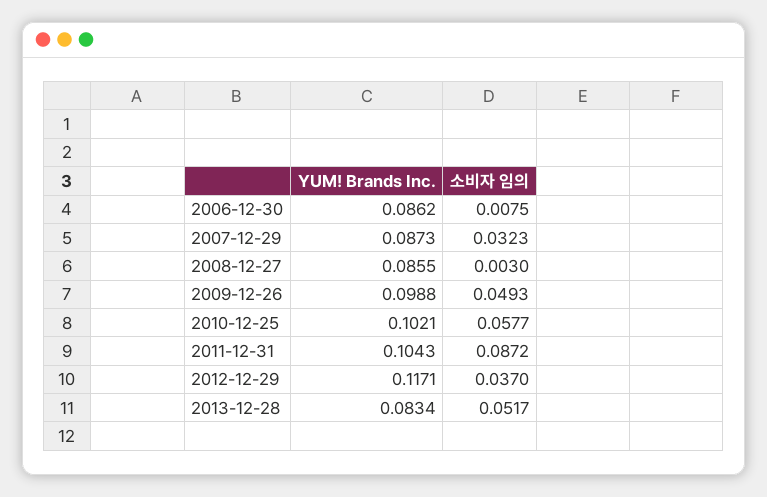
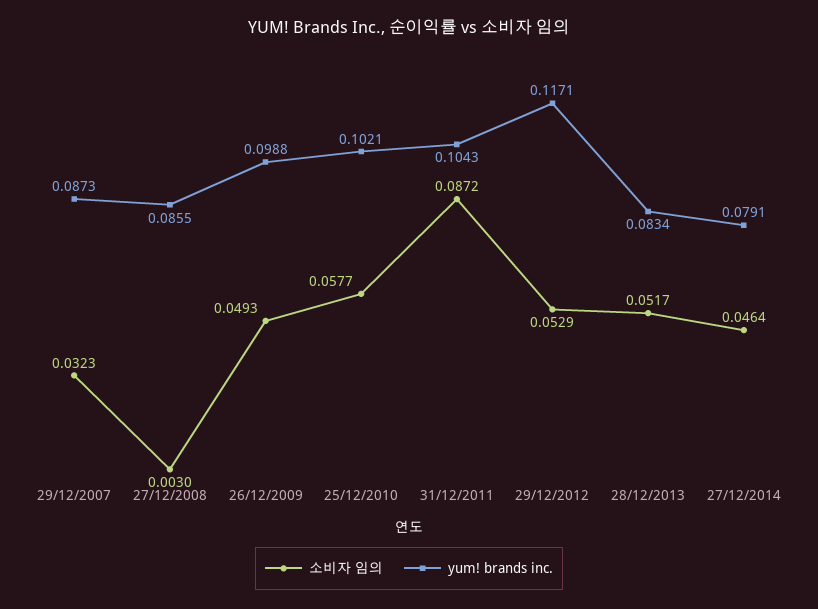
YUM! Brands Inc., 2006-12-30: 0.0862 -> none
소비자 임의, 2006-12-30: 0.0075 -> none
소비자 임의, 2012-12-29: 0.037 -> 0.0529
소비자 임의, 27/12/2014: none -> 0.0464
YUM! Brands Inc., 27/12/2014: none -> 0.0791

